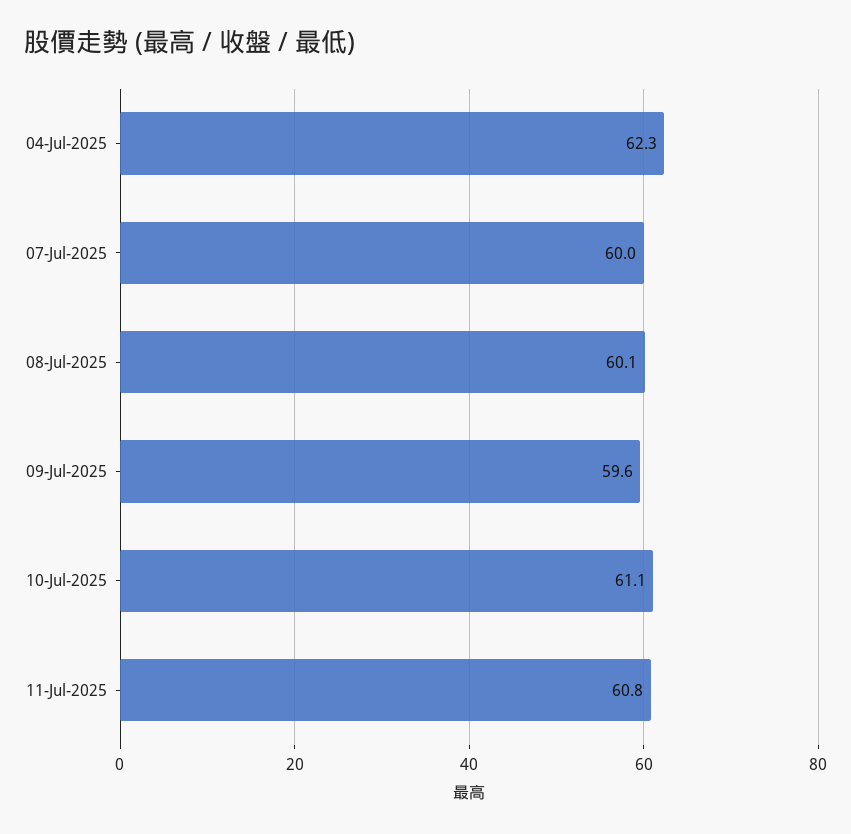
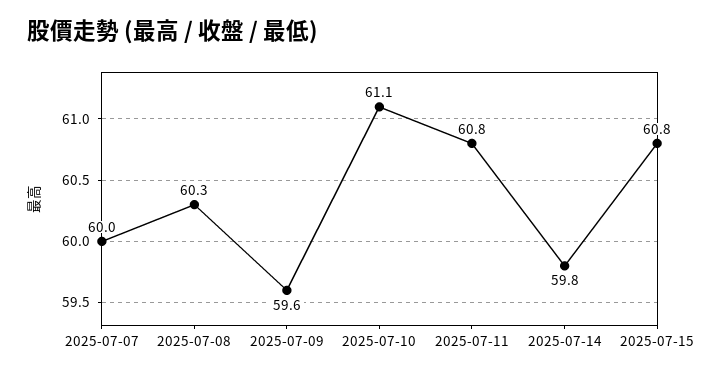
04-Jul-2025: 62.3 -> none
08-Jul-2025: 60.1 -> 60.3
2025-07-14: none -> 59.8
2025-07-15: none -> 60.8

